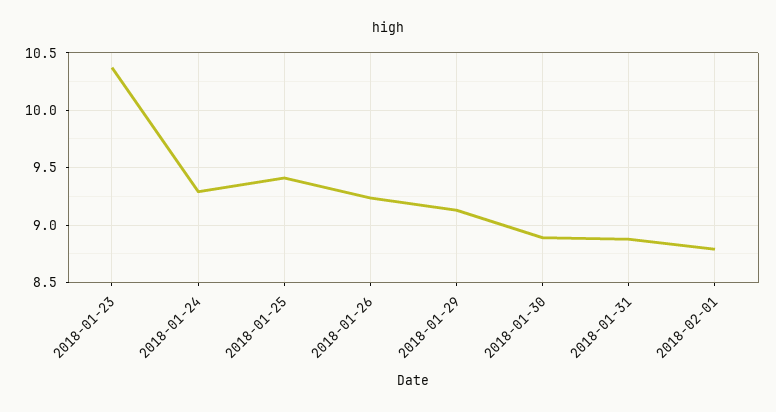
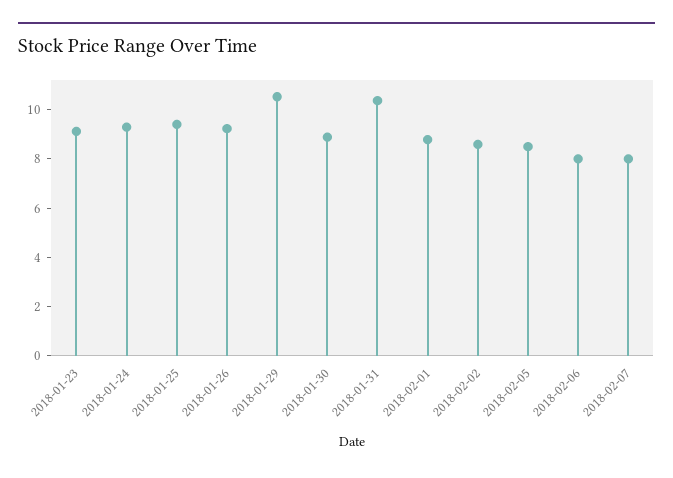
2018-01-23: 10.4 -> 9
2018-01-29: 9.1 -> 10.5
2018-01-31: 8.9 -> 10.5
2018-02-02: none -> 8.5
2018-02-05: none -> 8.5
2018-02-06: none -> 8
2018-02-07: none -> 8

